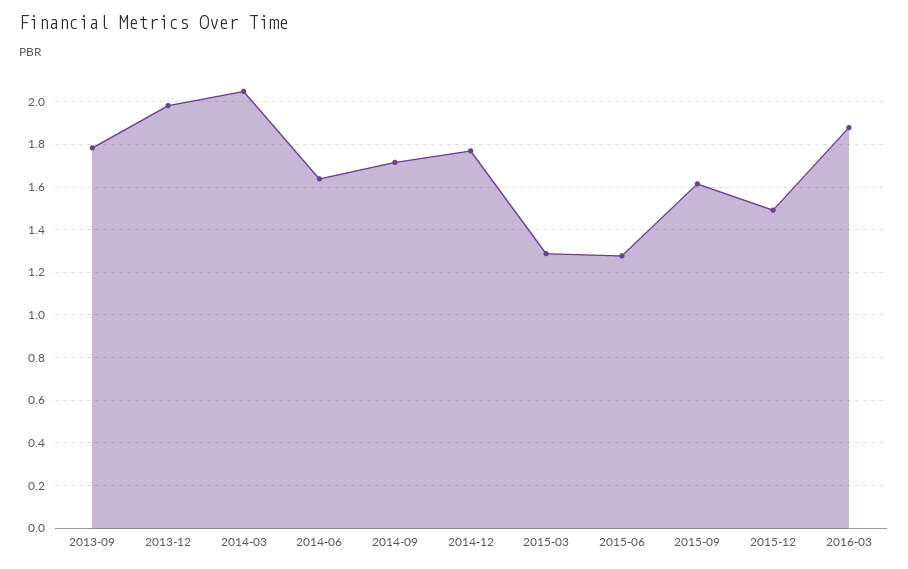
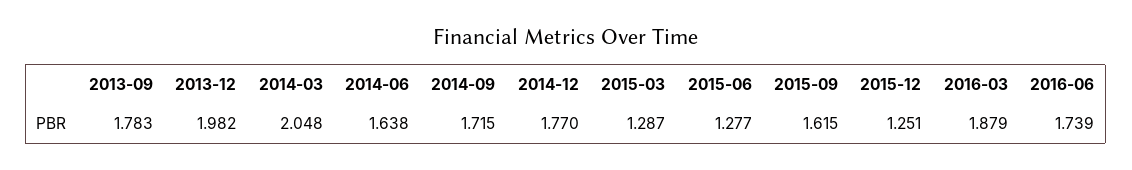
2015-12: 1.5 -> 1.251
2016-06: none -> 1.739

